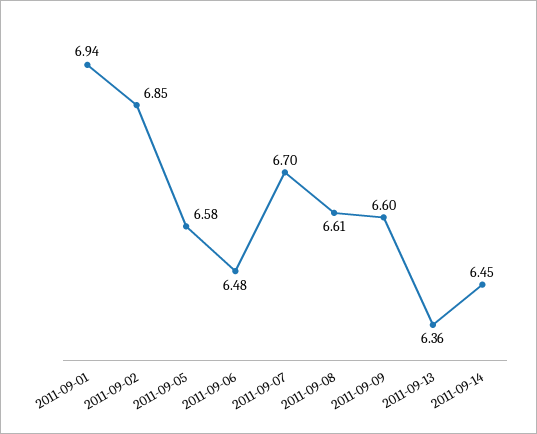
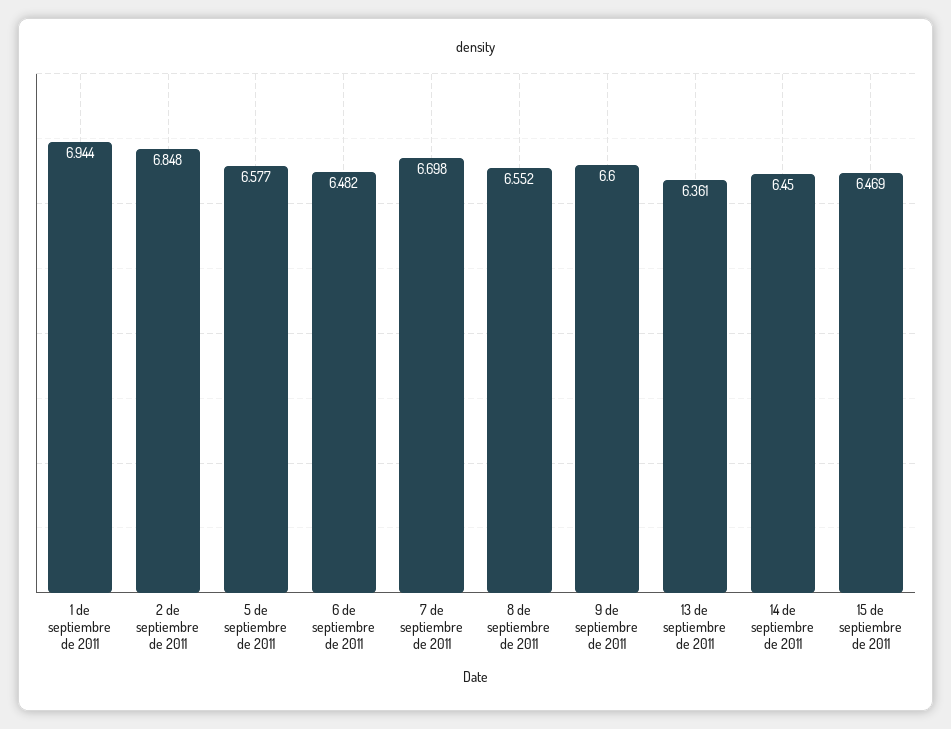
2011-09-08: 6.61 -> 6.552
15 de septiembre de 2011: none -> 6.469

